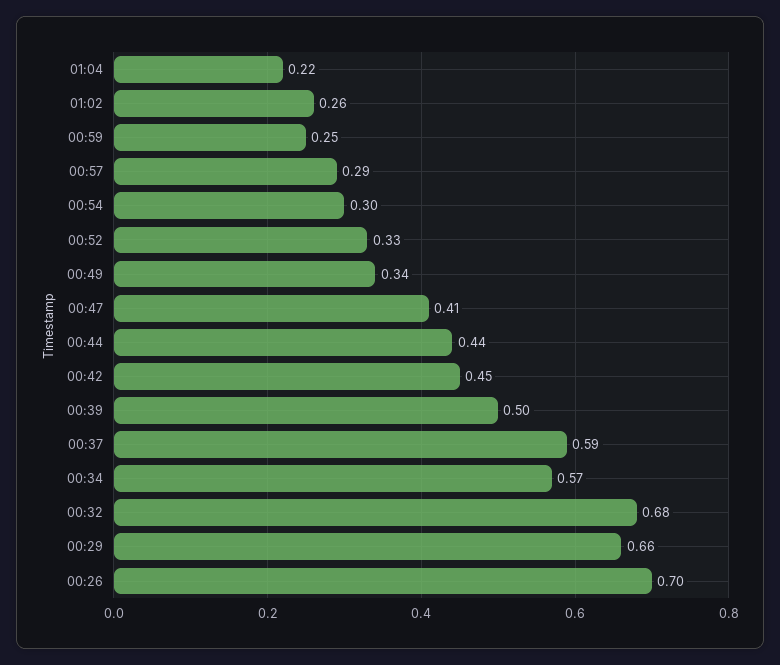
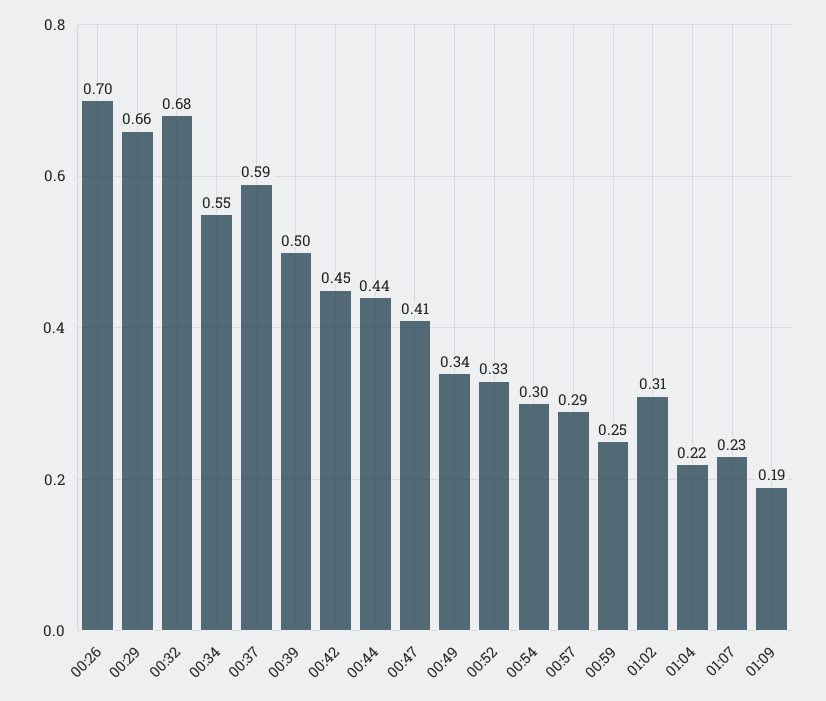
01:02: 0.26 -> 0.31
00:34: 0.57 -> 0.55
01:07: none -> 0.23
01:09: none -> 0.19

